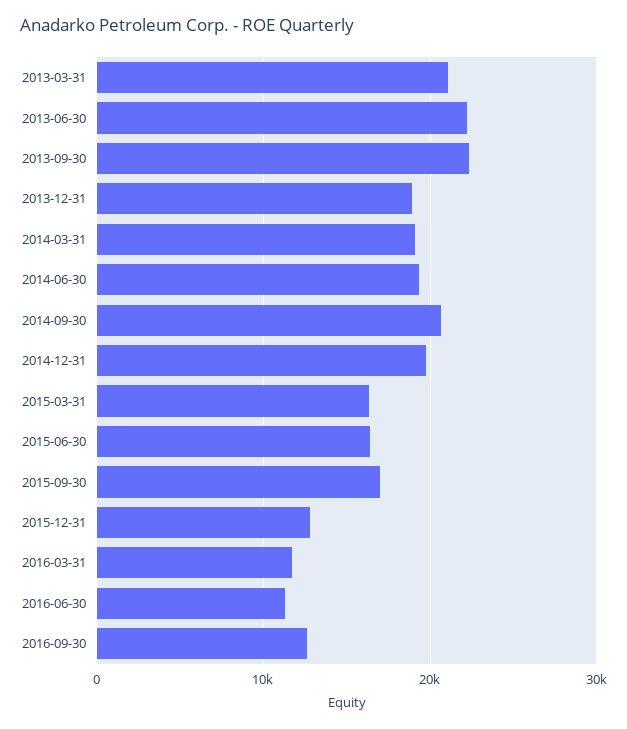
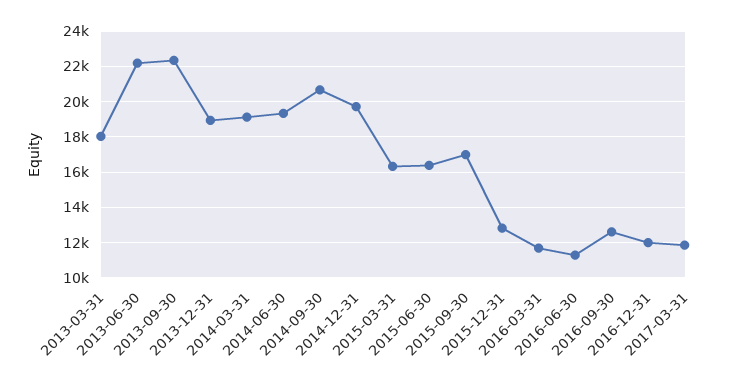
2013-03-31: 21000 -> 18000
2016-12-31: none -> 12000
2017-03-31: none -> 12000

